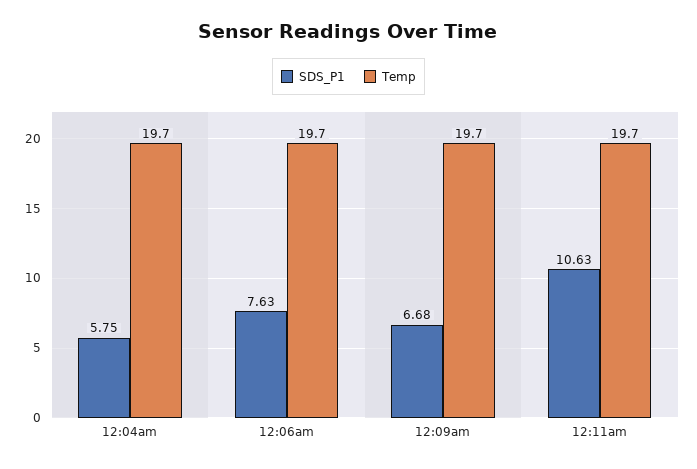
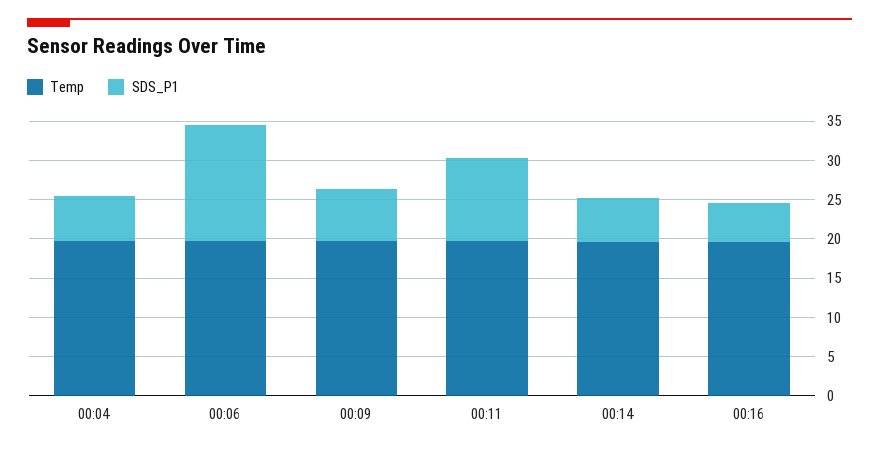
SDS_P1, 12:06am: 7.63 -> 15
Temp, 00:14: none -> 20
SDS_P1, 00:14: none -> 5
Temp, 00:16: none -> 20
SDS_P1, 00:16: none -> 5

